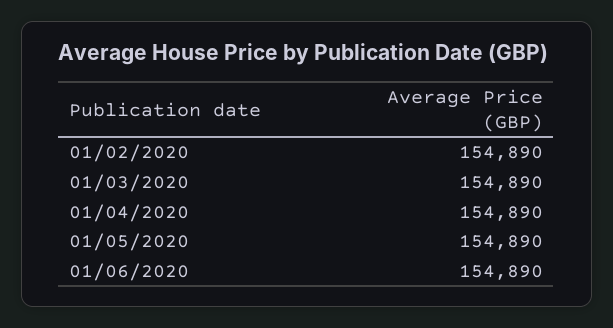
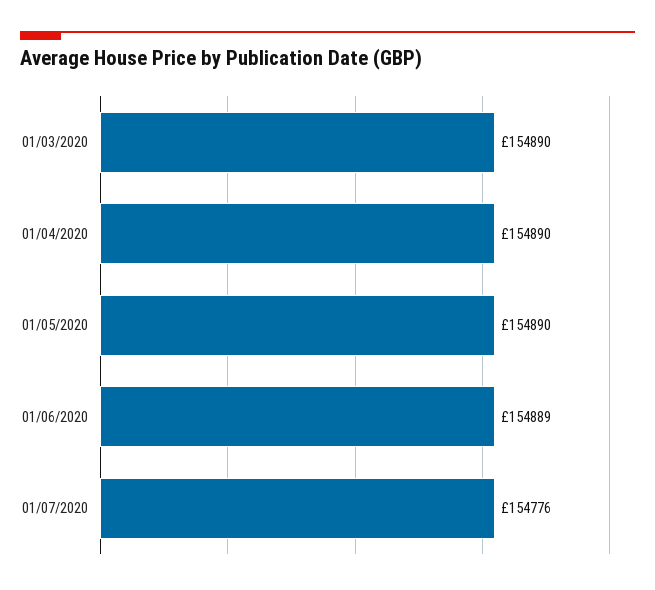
01/02/2020: 154890 -> none
01/06/2020: 154890 -> 154889
01/07/2020: none -> 154776

